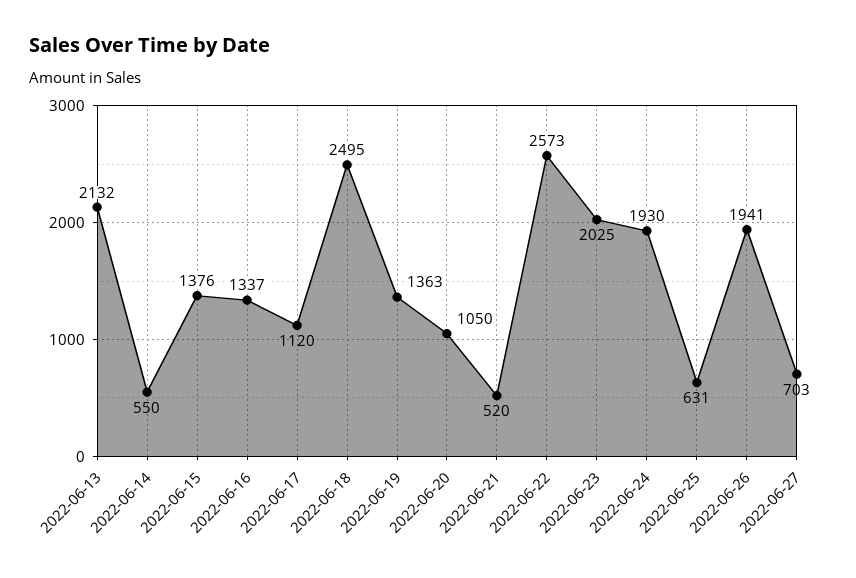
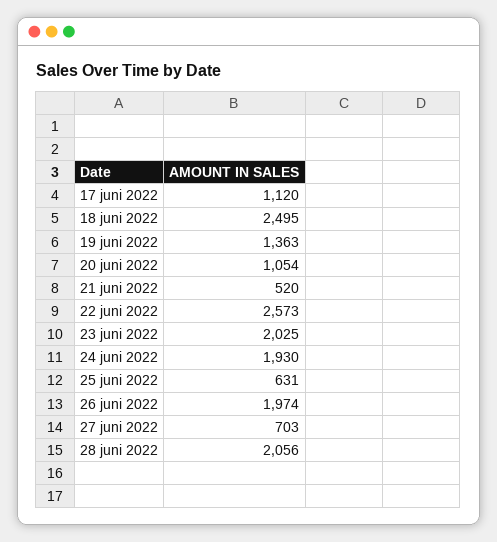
2022-06-13: 2132 -> none
2022-06-14: 550 -> none
2022-06-15: 1376 -> none
2022-06-16: 1337 -> none
2022-06-20: 1050 -> 1054
2022-06-26: 1941 -> 1974
28 juni 2022: none -> 2056

